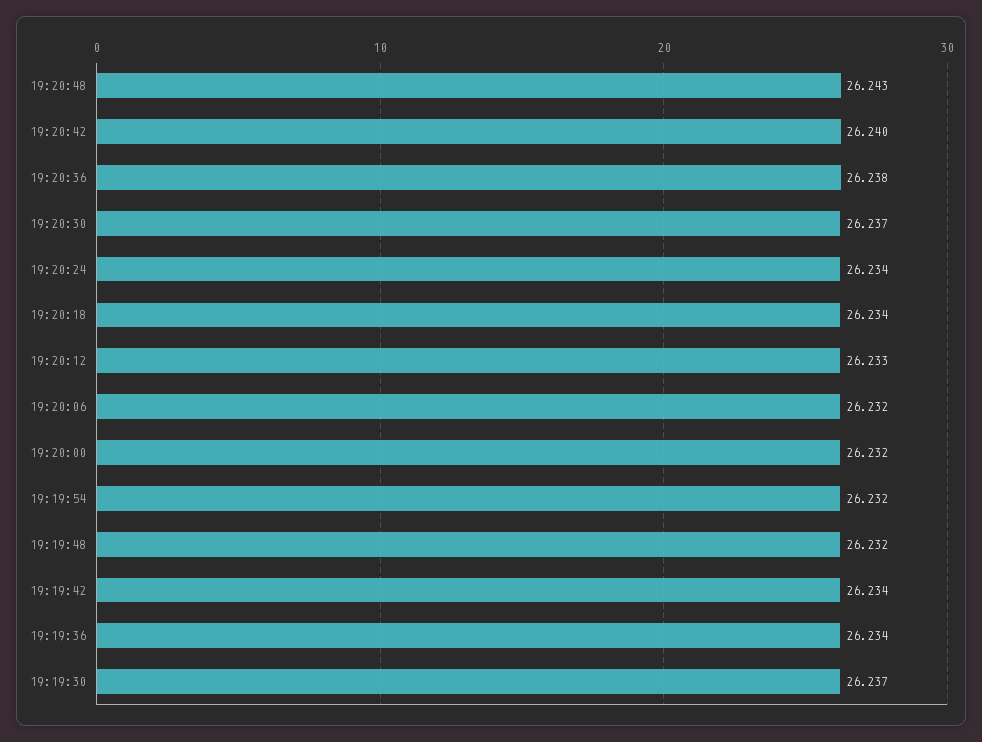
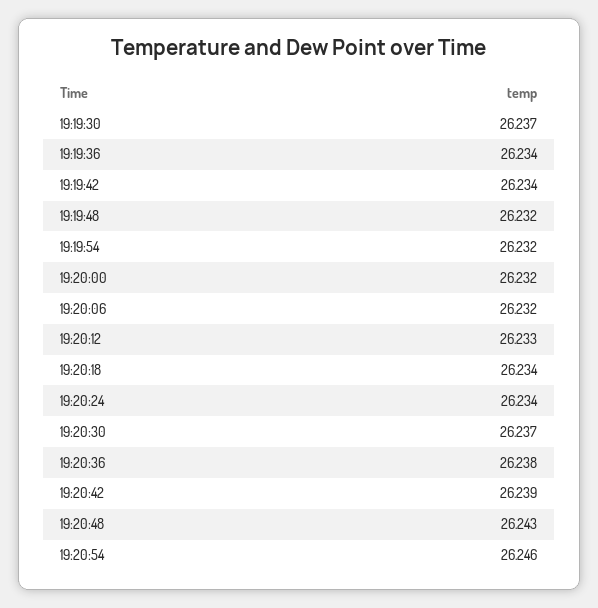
19:20:42: 26.24 -> 26.239
19:20:54: none -> 26.246

